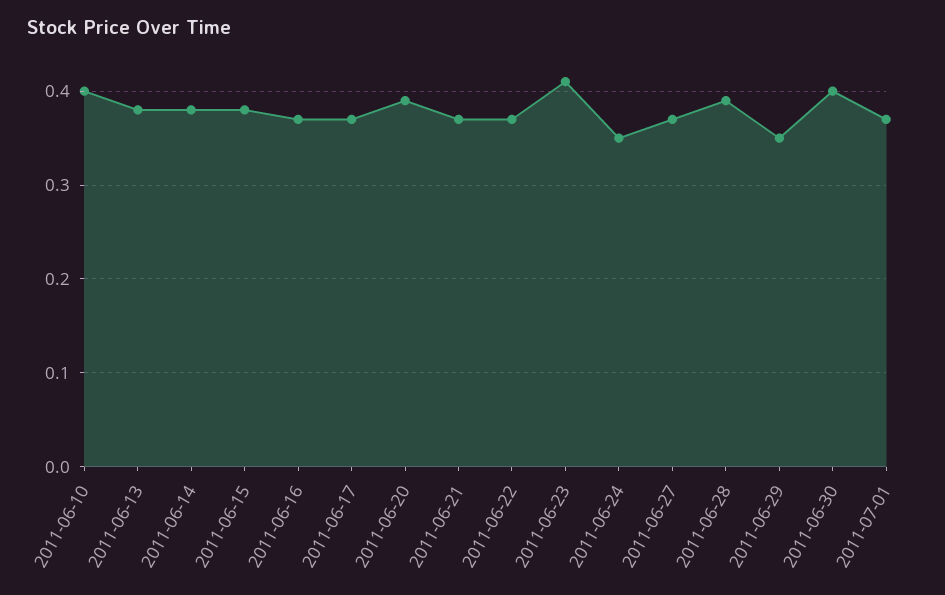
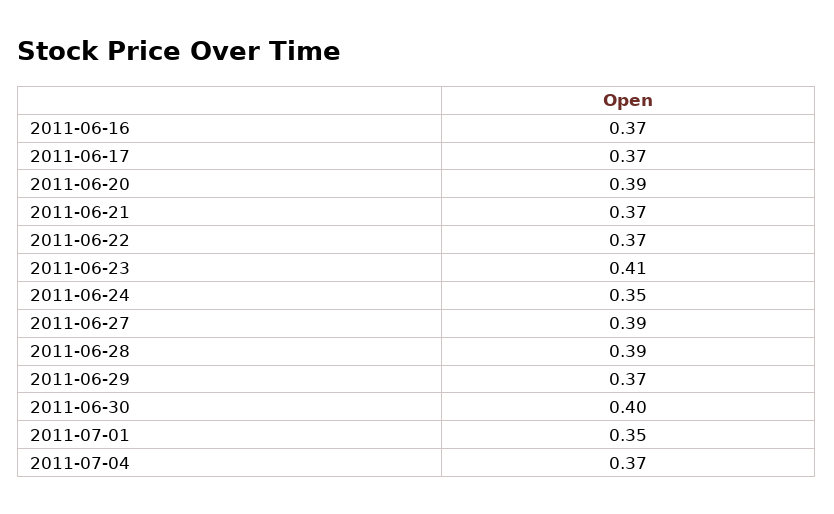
2011-06-10: 0.4 -> none
2011-06-13: 0.38 -> none
2011-06-14: 0.38 -> none
2011-06-15: 0.38 -> none
2011-06-27: 0.37 -> 0.39
2011-06-29: 0.35 -> 0.37
2011-07-01: 0.37 -> 0.35
2011-07-04: none -> 0.37

